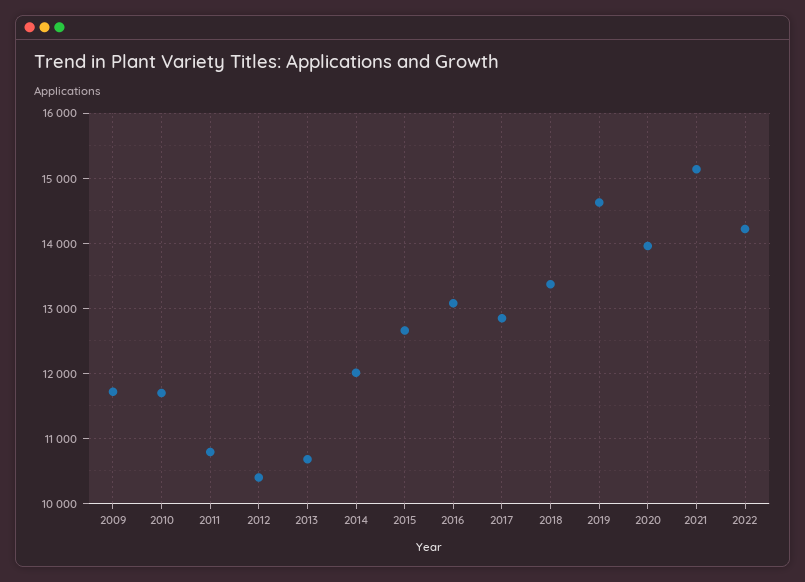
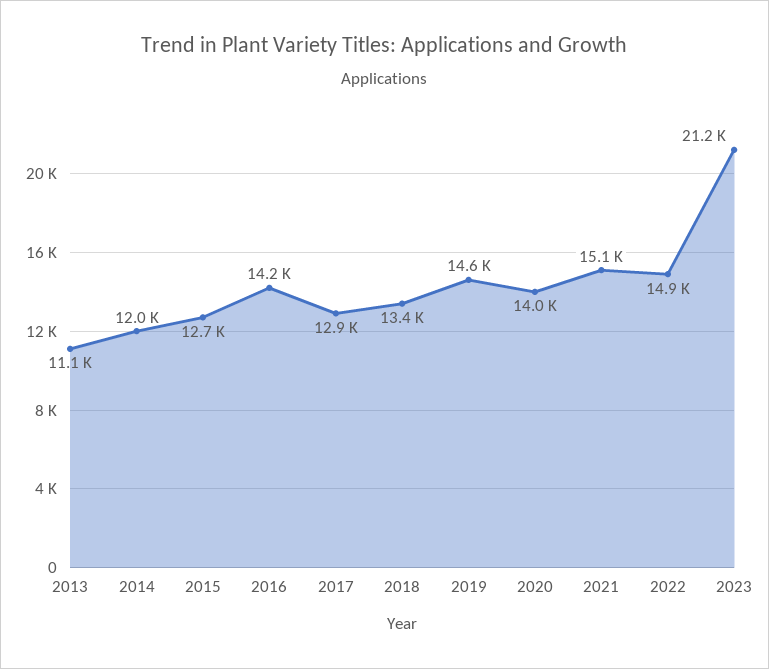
2009: 11700 -> none
2010: 11700 -> none
2011: 10800 -> none
2012: 10400 -> none
2013: 10700 -> 11100
2016: 13100 -> 14200
2022: 14200 -> 14900
2023: none -> 21200

